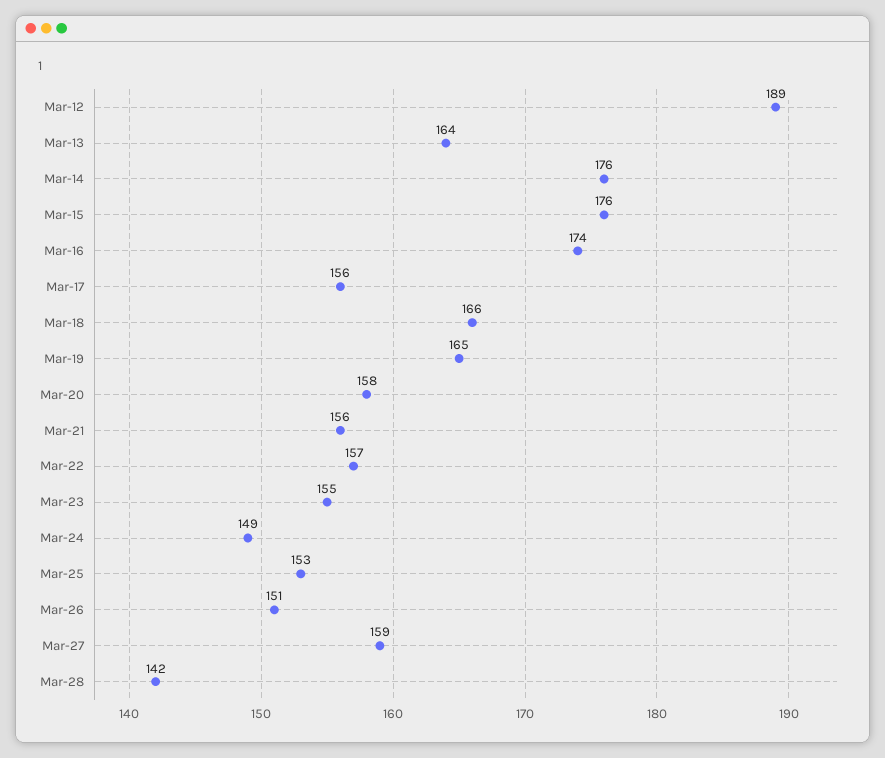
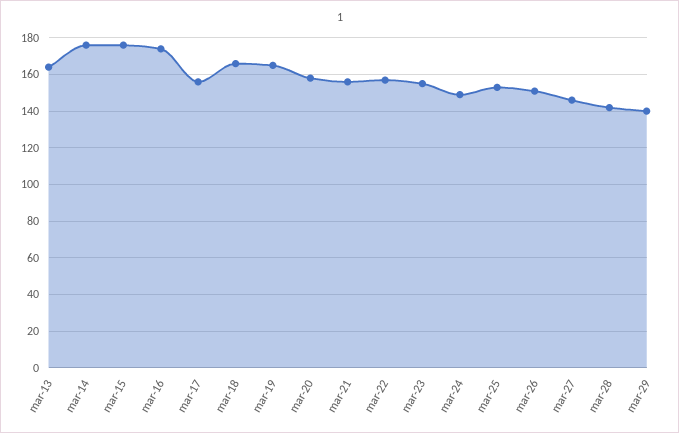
Mar-12: 189 -> none
Mar-27: 159 -> 145
mar-29: none -> 140

